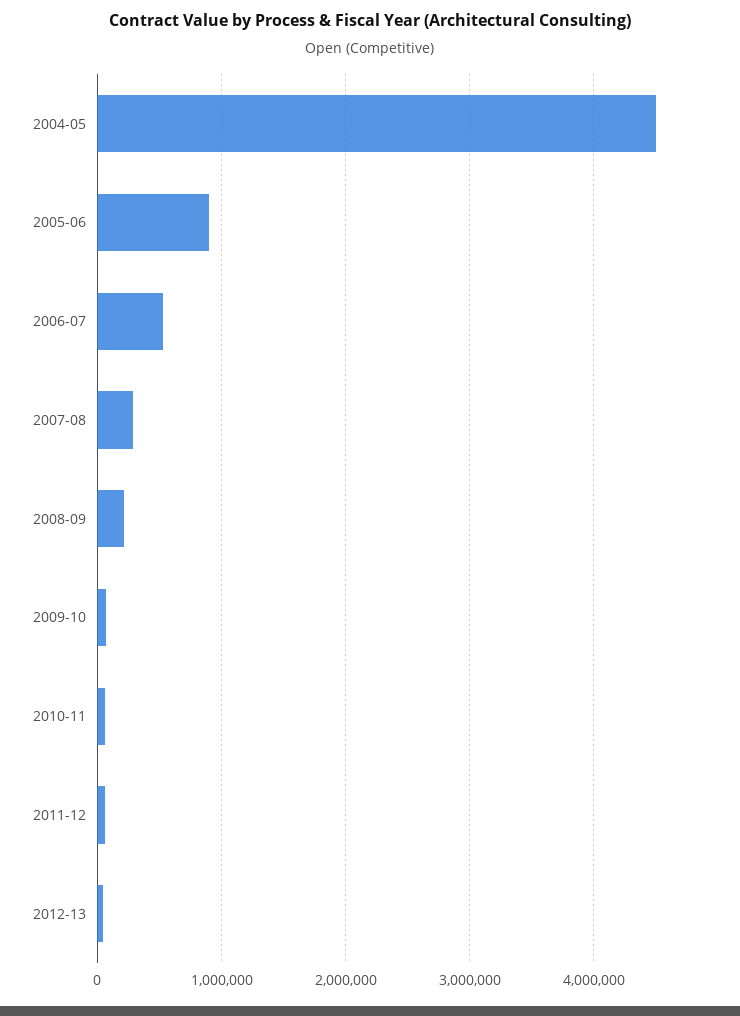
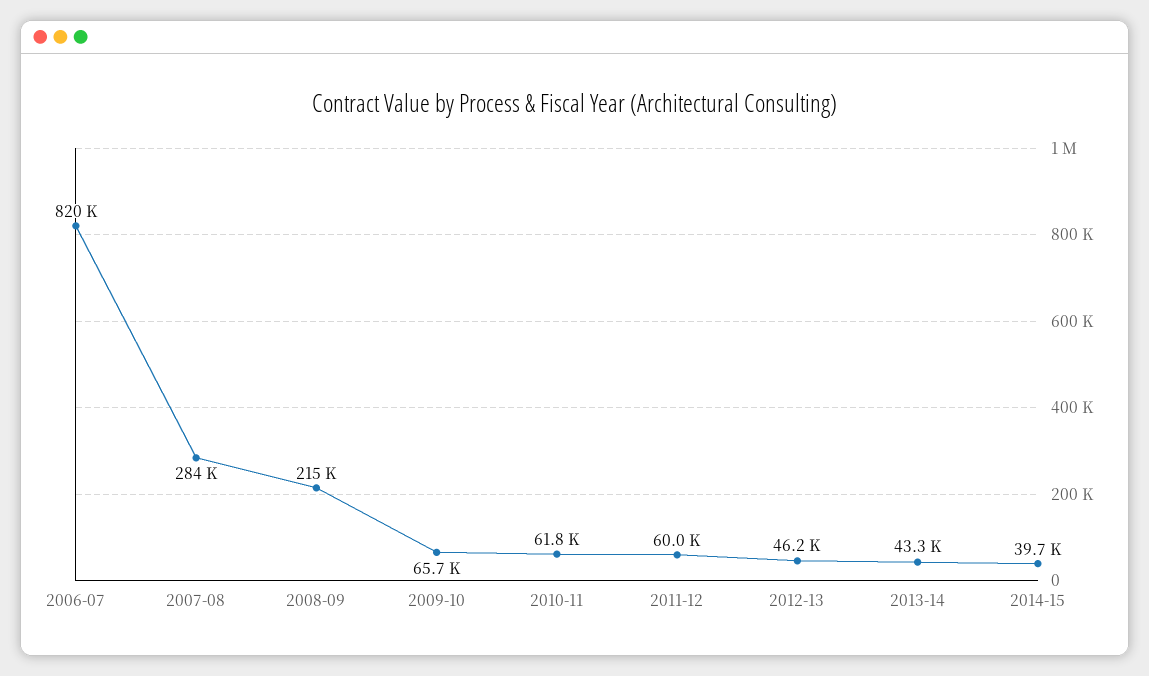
2004-05: 4500000 -> none
2005-06: 900000 -> none
2006-07: 500000 -> 820000
2013-14: none -> 43300
2014-15: none -> 39700

